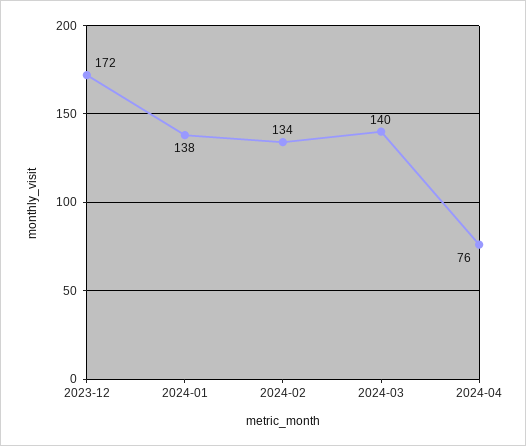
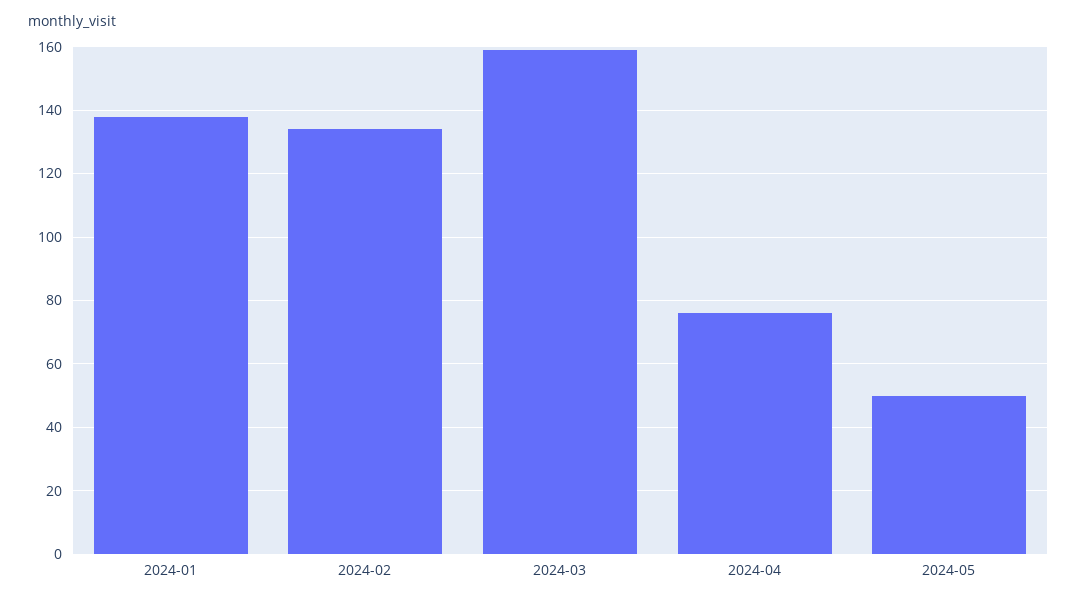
2023-12: 172 -> none
2024-03: 140 -> 160
2024-05: none -> 50

